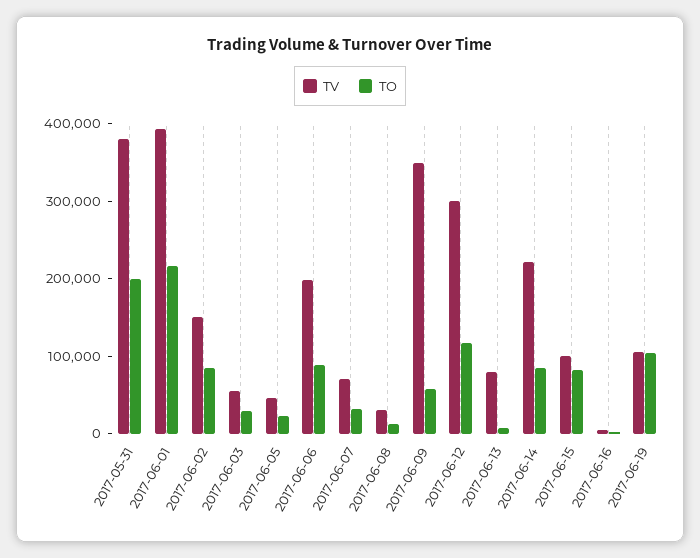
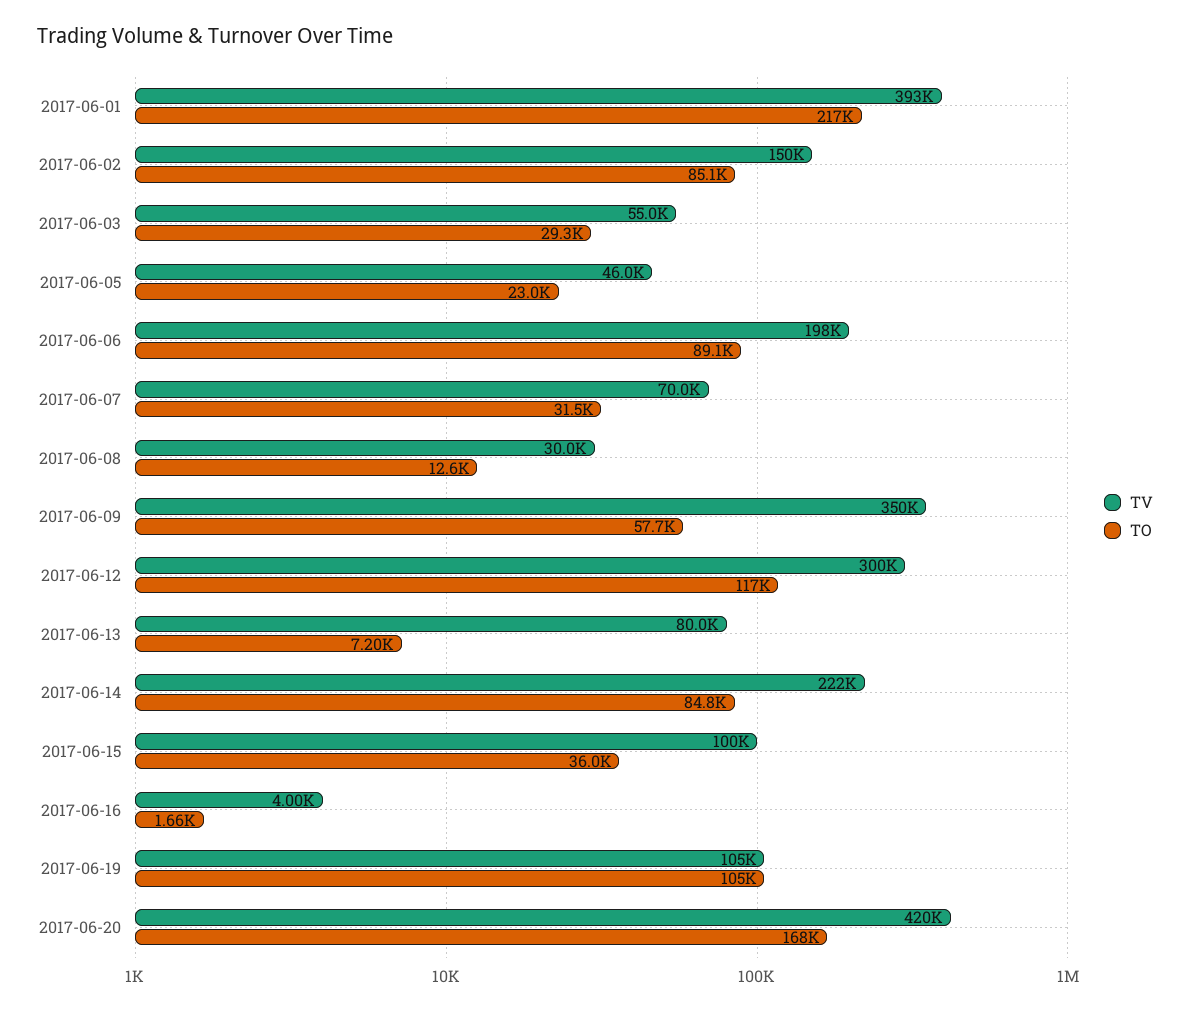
TV, 2017-05-31: 380000 -> none
TO, 2017-05-31: 200000 -> none
TO, 2017-06-15: 80000 -> 36000
TV, 2017-06-20: none -> 420000
TO, 2017-06-20: none -> 168000

